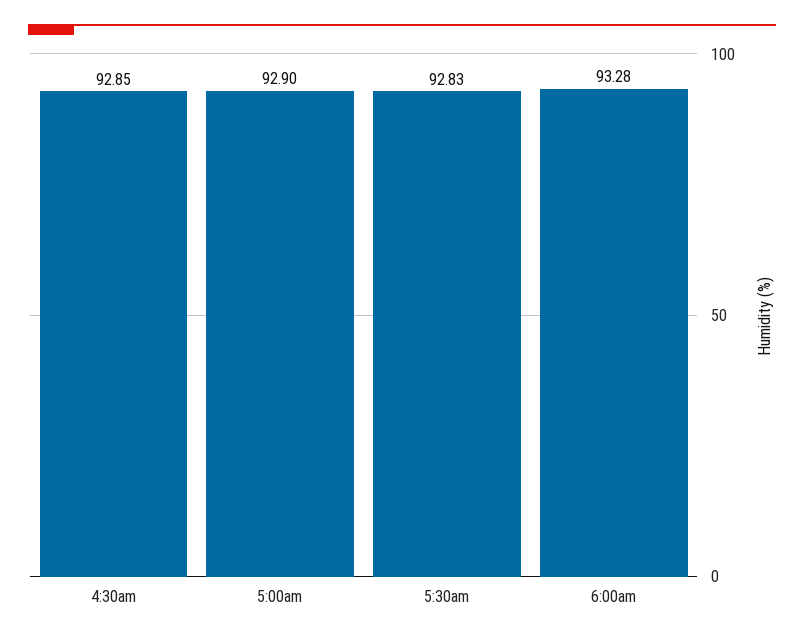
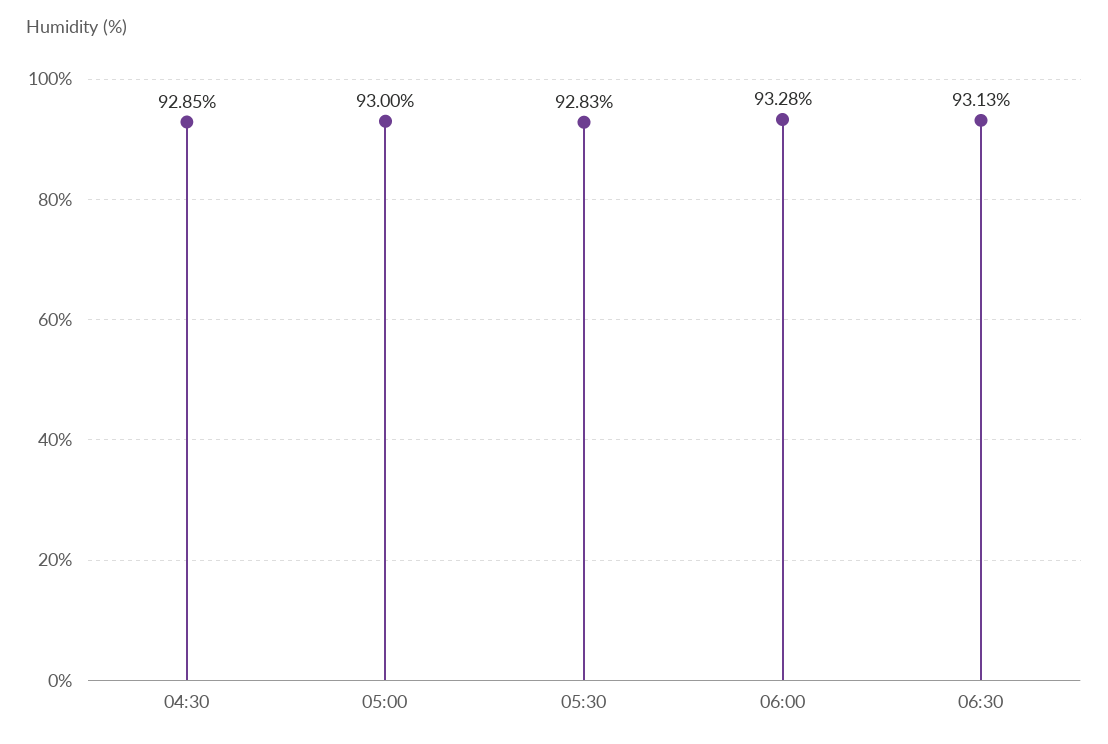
5:00am: 92.9 -> 93
06:30: none -> 93.13

